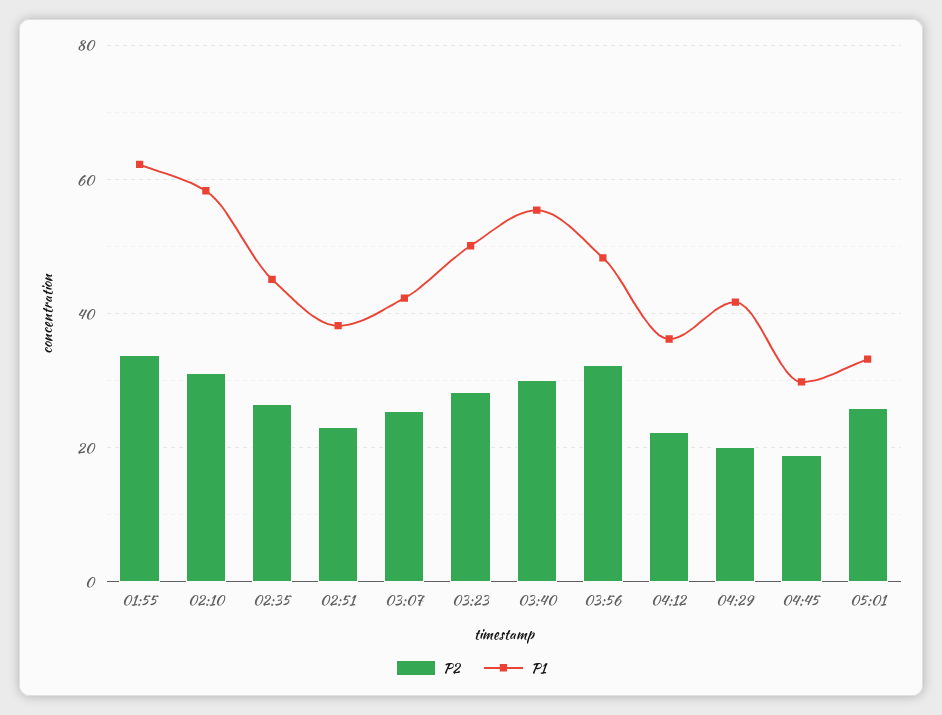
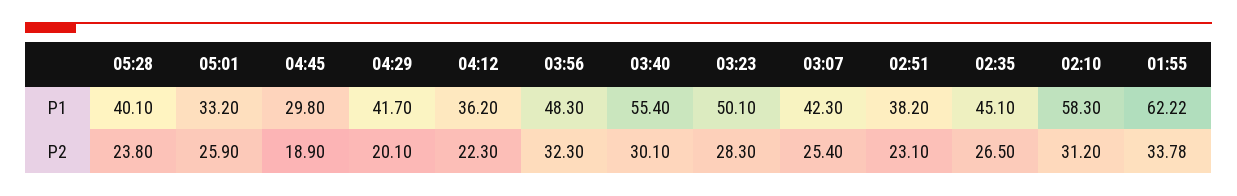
P1, 05:28: none -> 40.1
P2, 05:28: none -> 23.8

